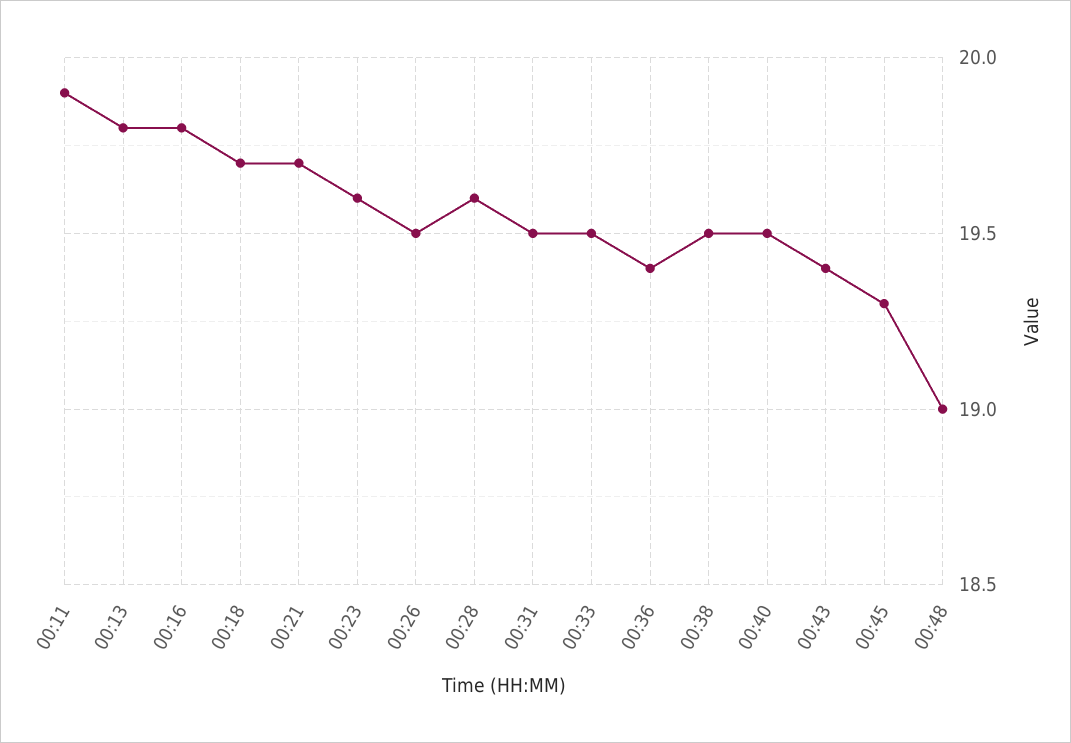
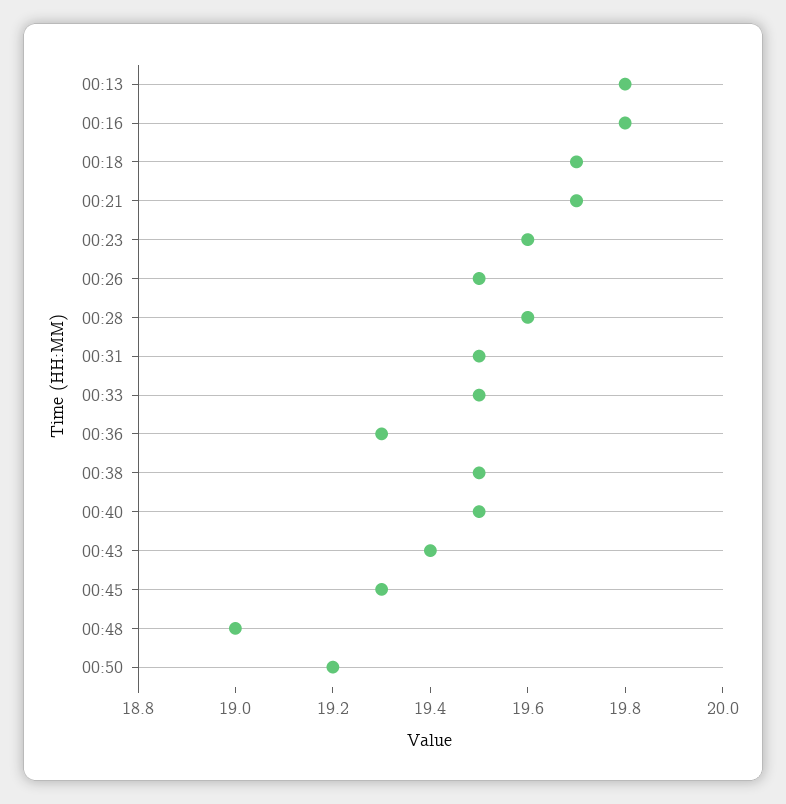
00:11: 19.9 -> none
00:36: 19.4 -> 19.3
00:50: none -> 19.2

